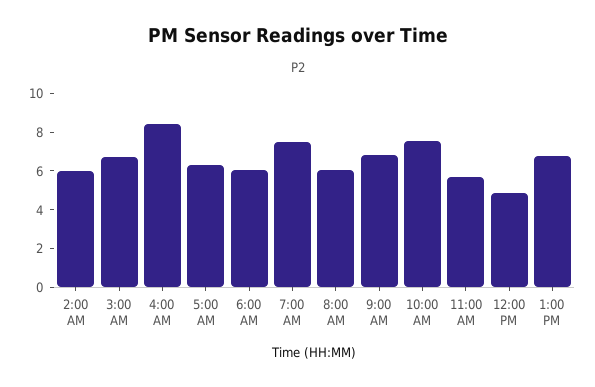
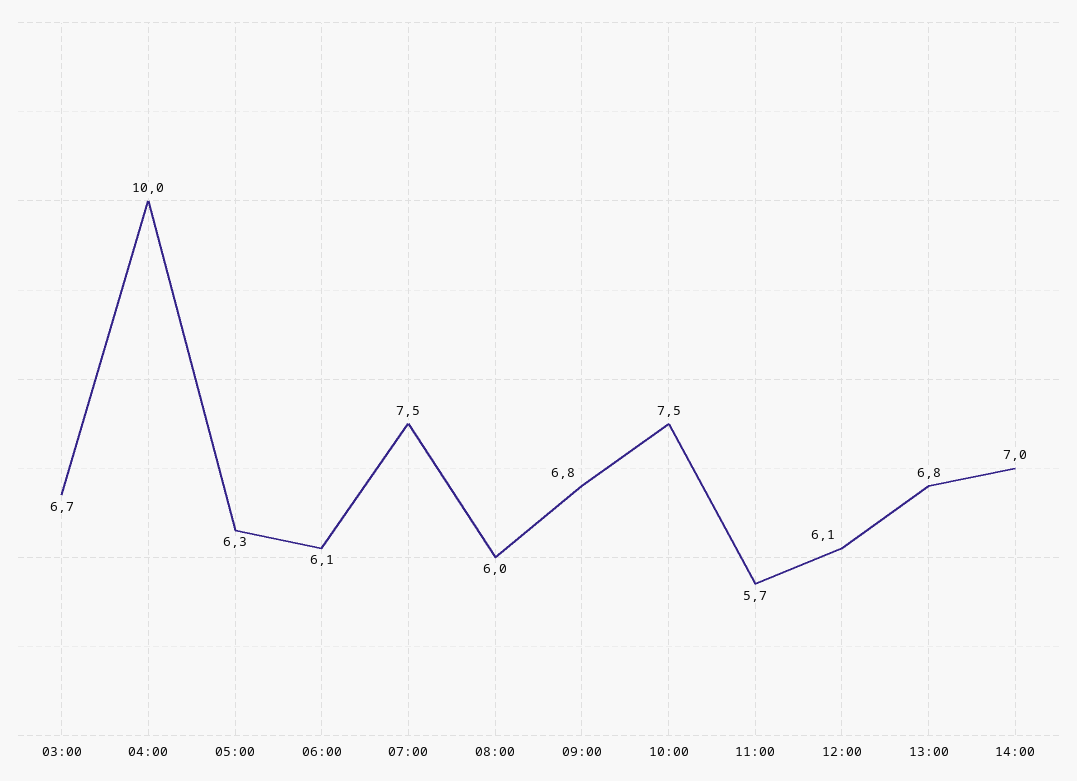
2:00 AM: 6 -> none
4:00 AM: 8.5 -> 10
12:00 PM: 5 -> 6.1
14:00: none -> 7

